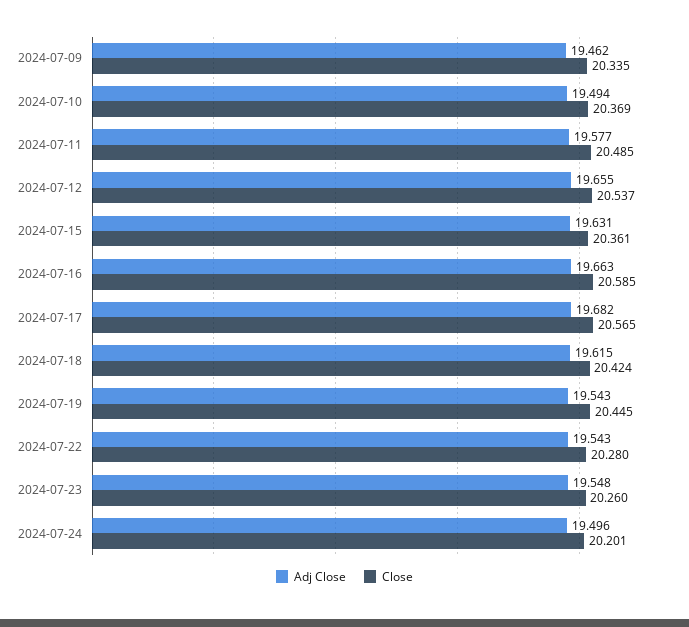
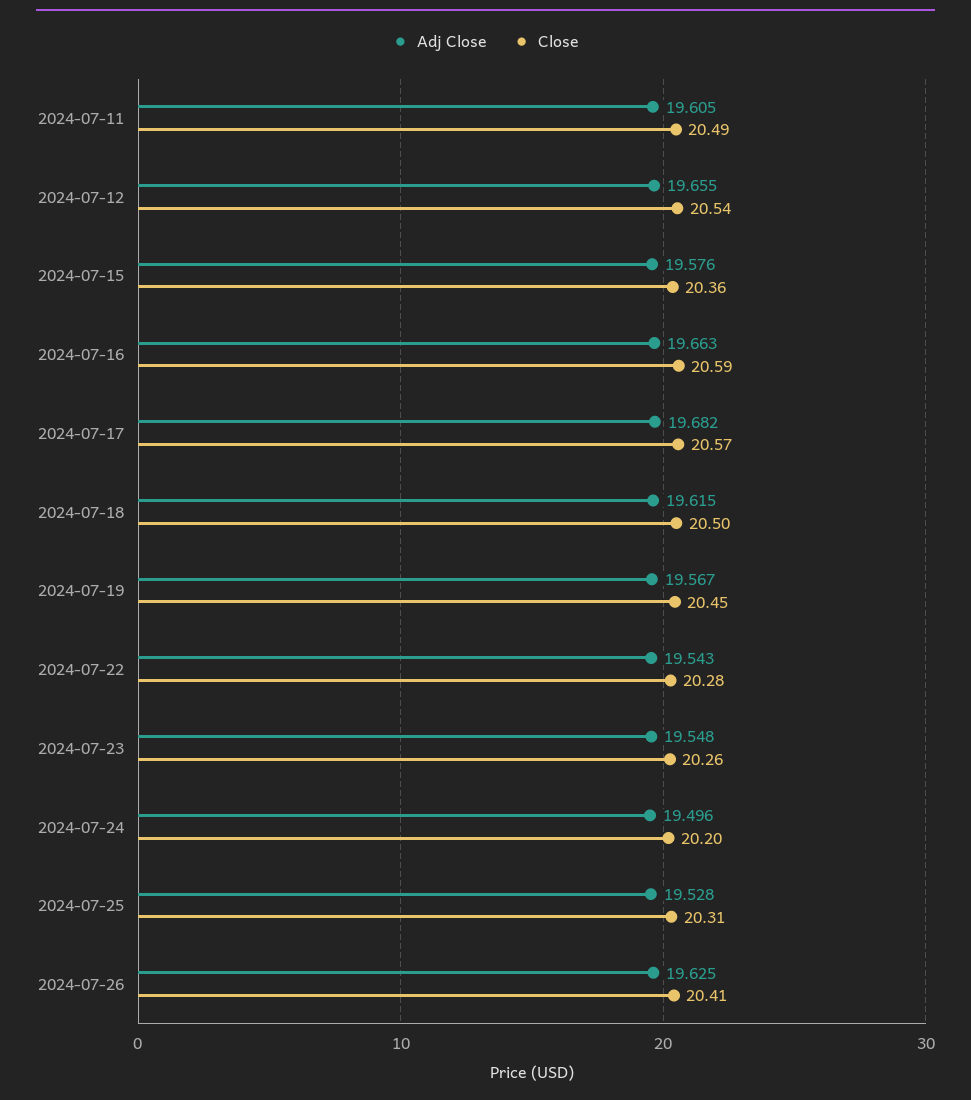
Adj Close, 2024-07-09: 19.462 -> none
Close, 2024-07-09: 20.335 -> none
Adj Close, 2024-07-10: 19.494 -> none
Close, 2024-07-10: 20.369 -> none
Adj Close, 2024-07-11: 19.577 -> 19.605
Adj Close, 2024-07-15: 19.631 -> 19.576
Close, 2024-07-18: 20.424 -> 20.5
Adj Close, 2024-07-19: 19.543 -> 19.567
Adj Close, 2024-07-25: none -> 19.528
Close, 2024-07-25: none -> 20.31
Adj Close, 2024-07-26: none -> 19.625
Close, 2024-07-26: none -> 20.41

